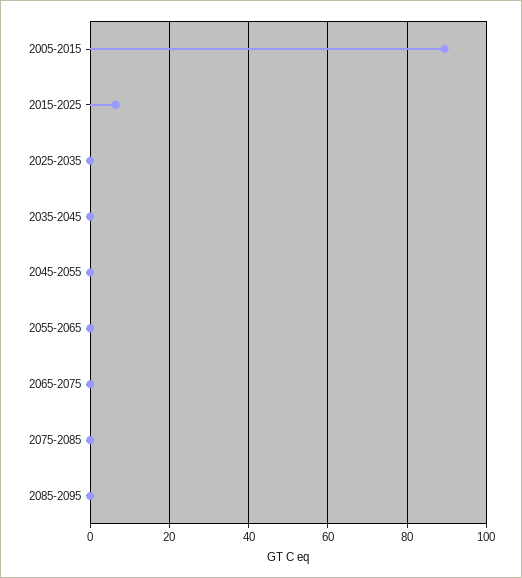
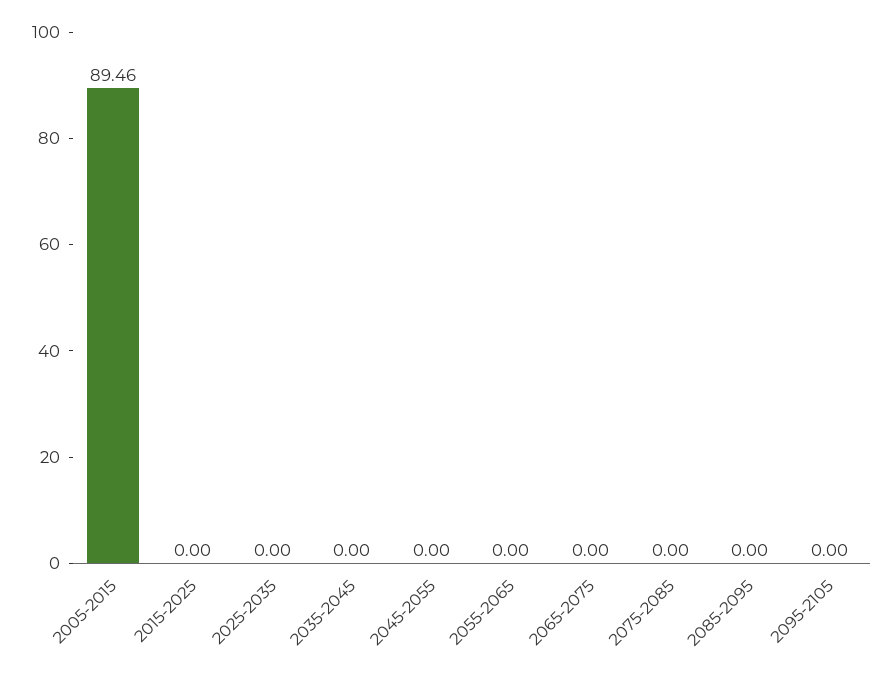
2015-2025: 6 -> 0
2095-2105: none -> 0

